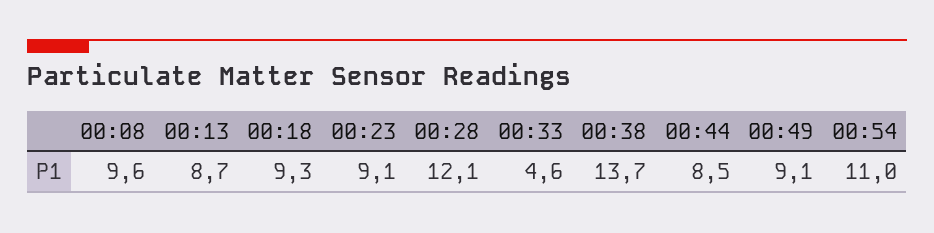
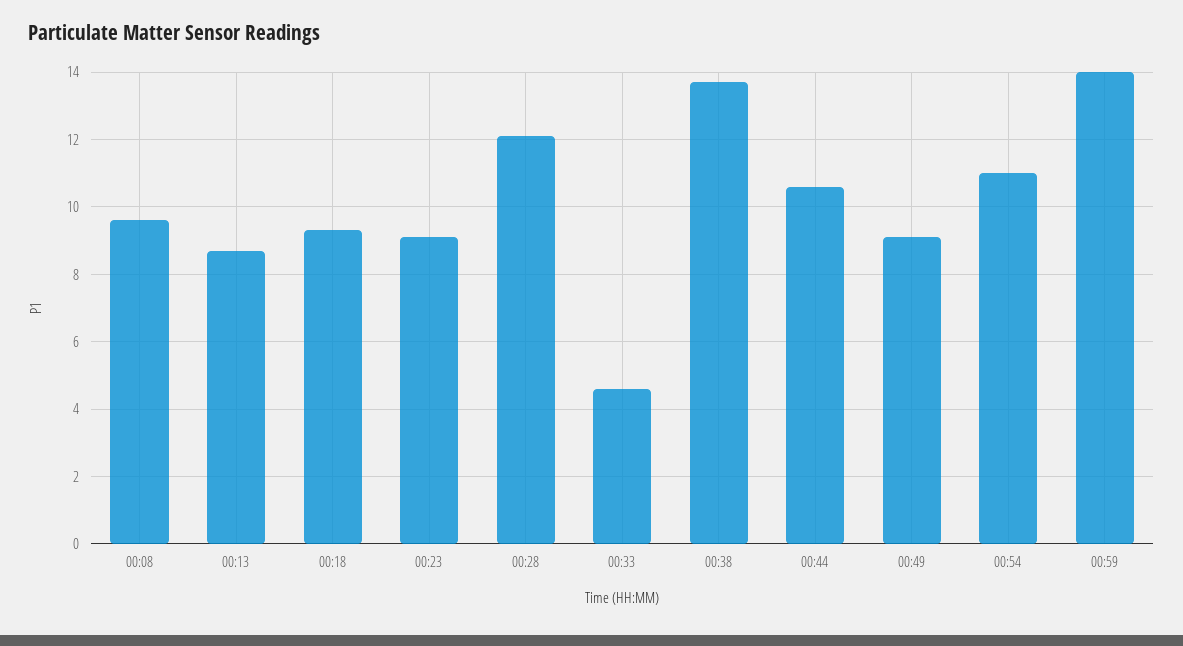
00:44: 8.5 -> 10.5
00:59: none -> 14

